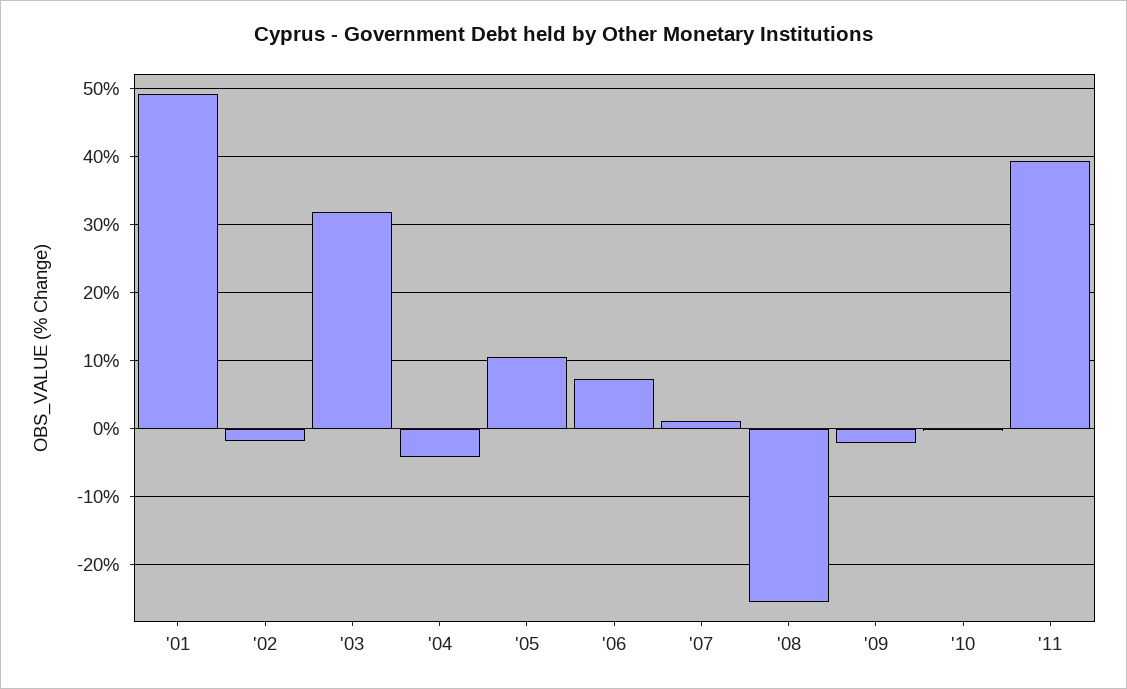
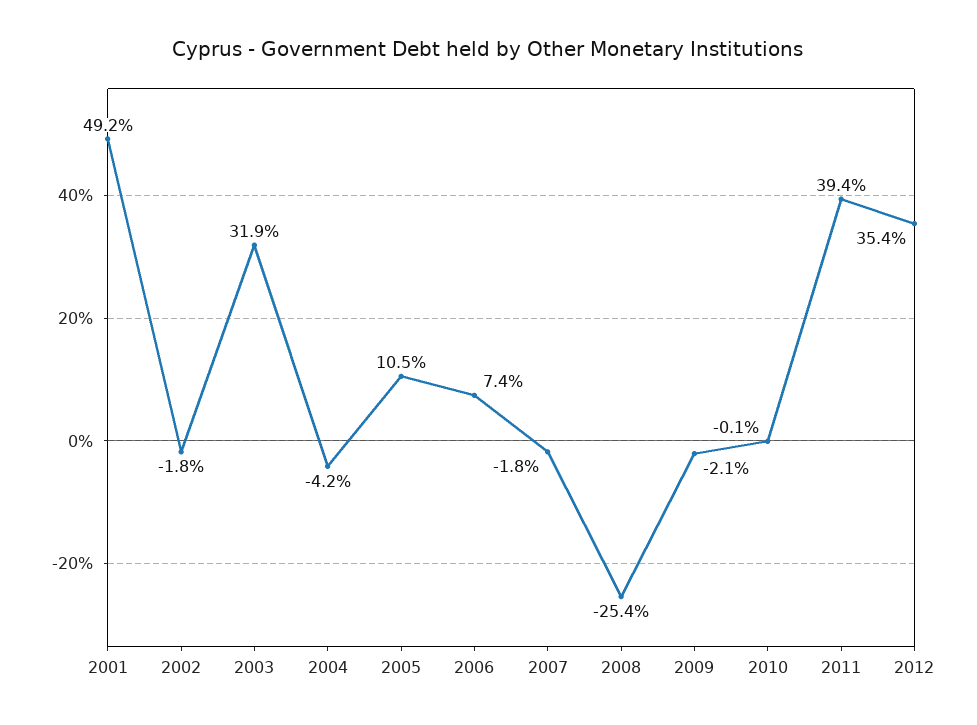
'07: 1 -> -1.8
2012: none -> 35.4

